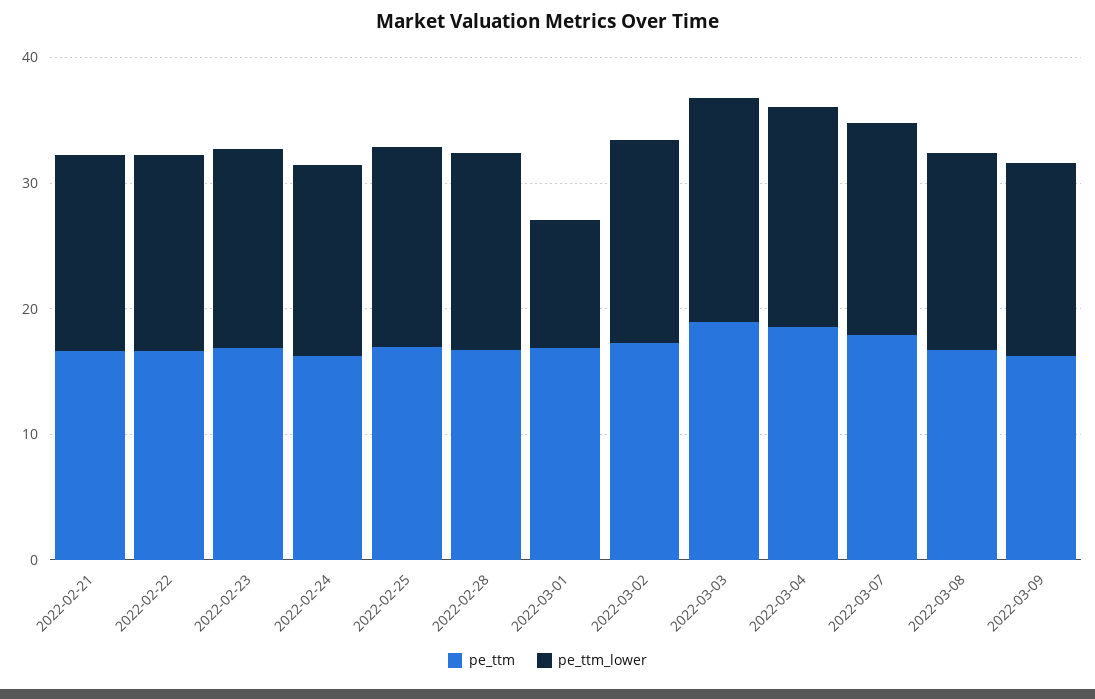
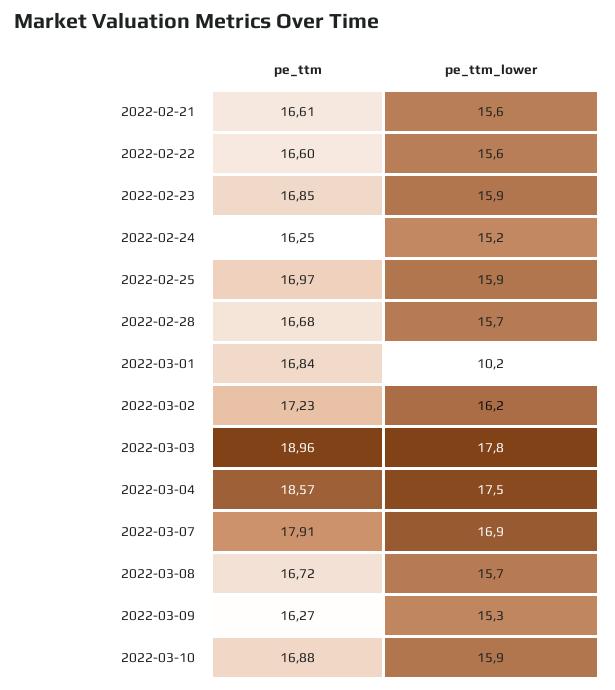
pe_ttm, 2022-03-10: none -> 16.88
pe_ttm_lower, 2022-03-10: none -> 15.9

